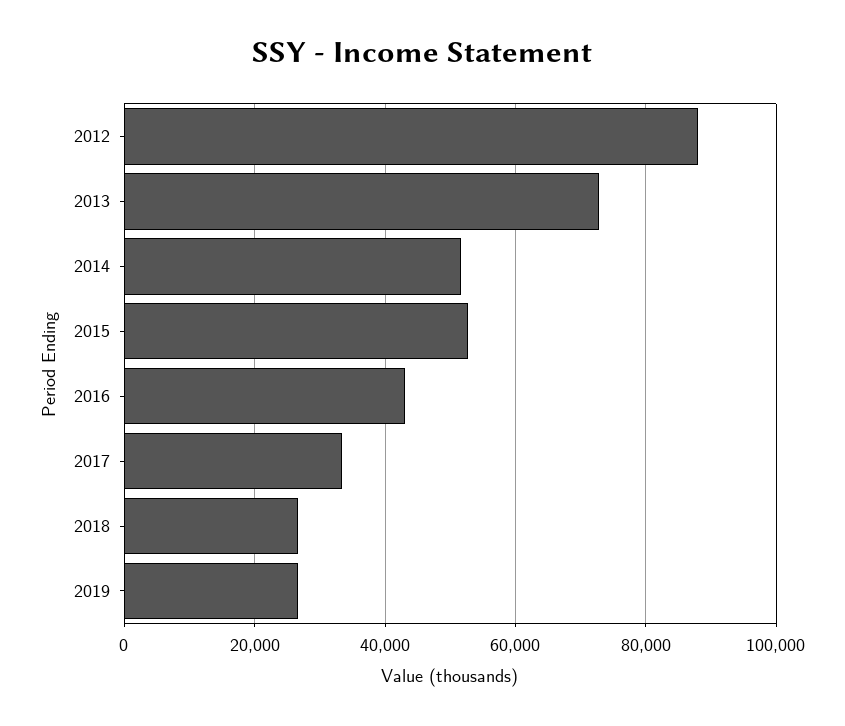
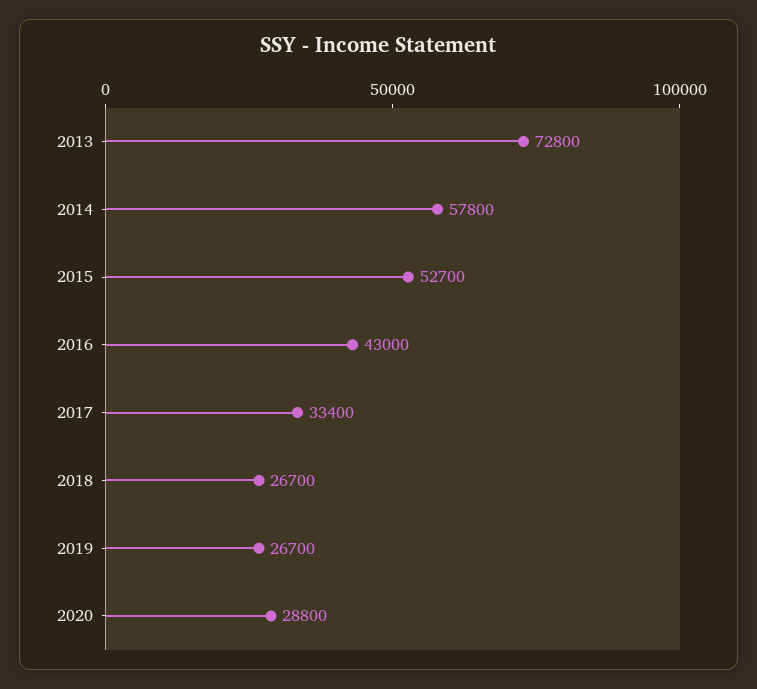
2012: 88000 -> none
2014: 52000 -> 57800
2020: none -> 28800

